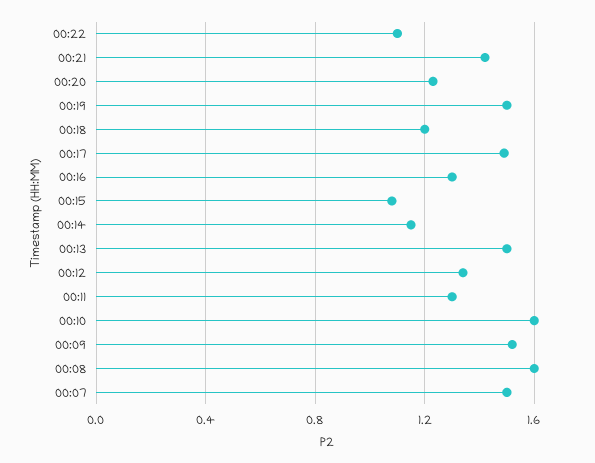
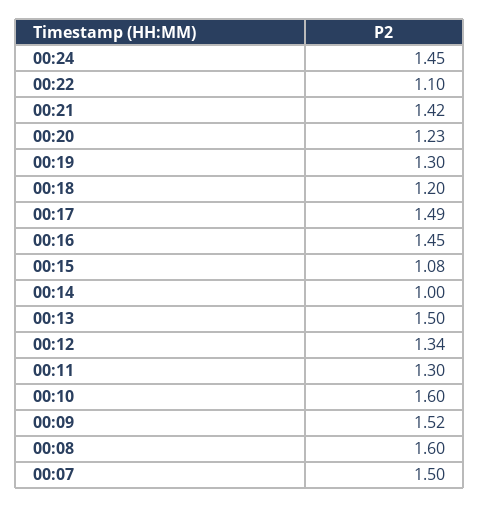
00:19: 1.5 -> 1.3
00:16: 1.3 -> 1.45
00:14: 1.15 -> 1
00:24: none -> 1.45

